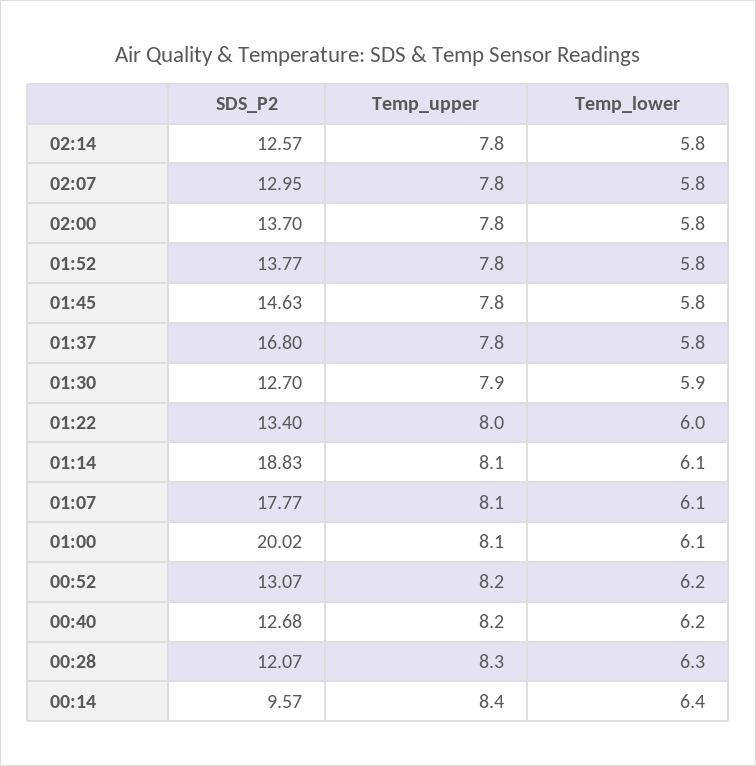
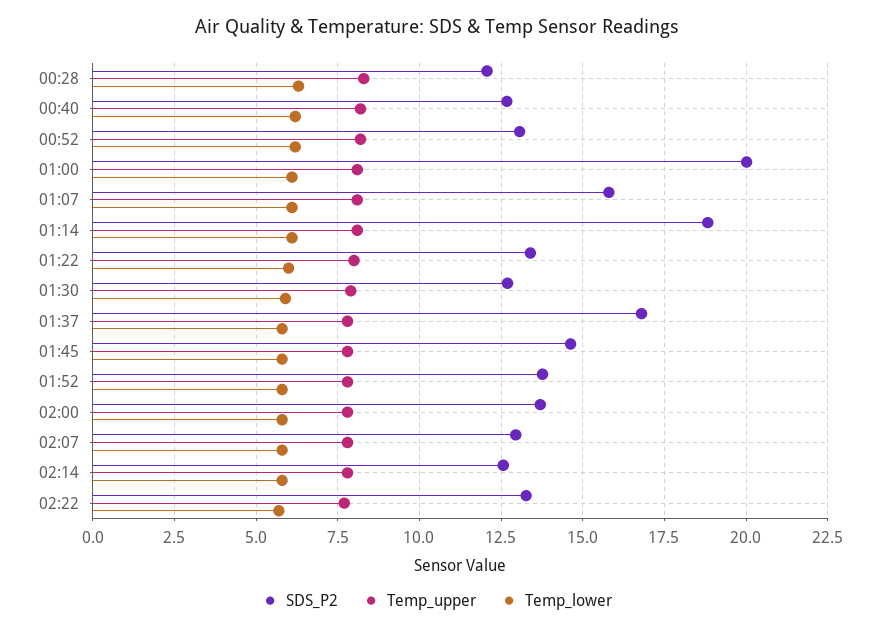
SDS_P2, 01:07: 17.77 -> 15.75
SDS_P2, 00:14: 9.57 -> none
Temp_upper, 00:14: 8.4 -> none
Temp_lower, 00:14: 6.4 -> none
SDS_P2, 02:22: none -> 13.25
Temp_upper, 02:22: none -> 7.75
Temp_lower, 02:22: none -> 5.75

